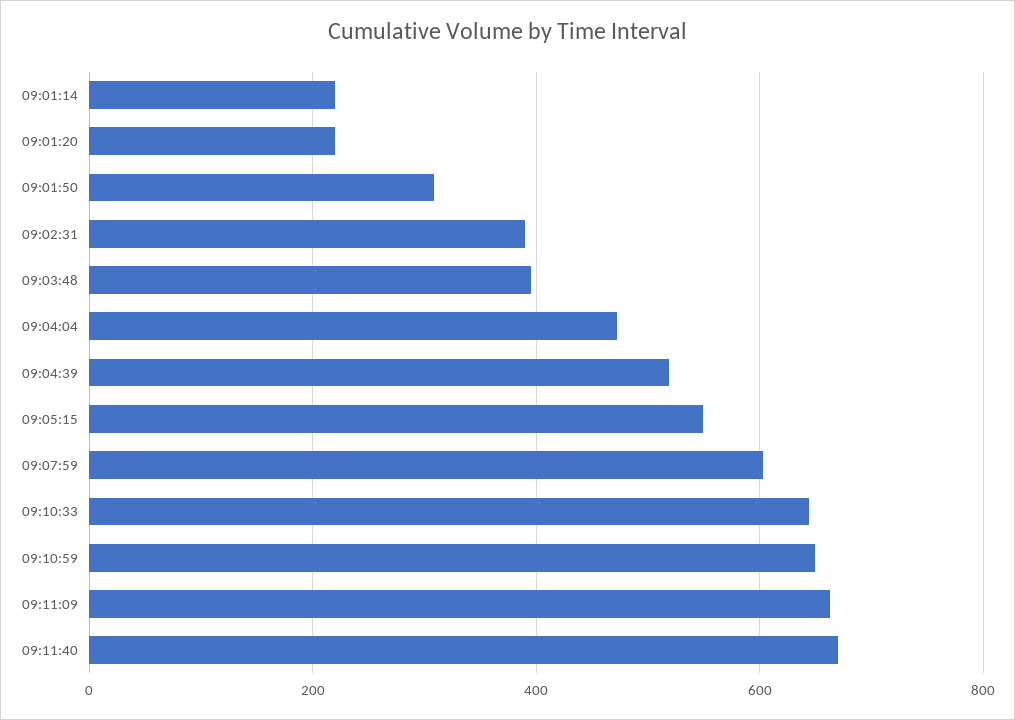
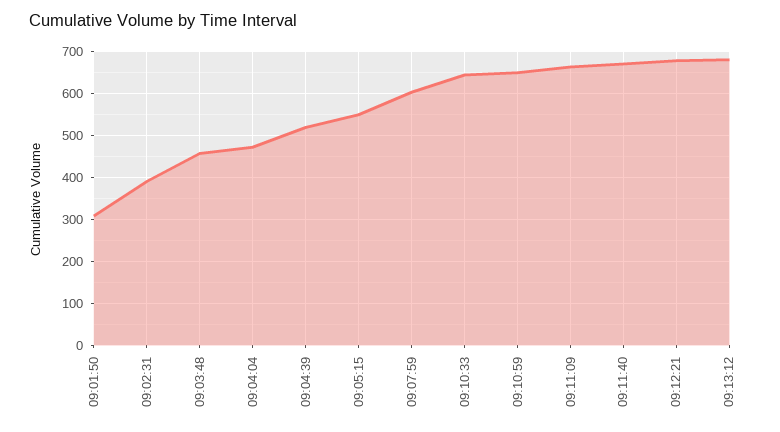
09:01:14: 220 -> none
09:01:20: 220 -> none
09:03:48: 400 -> 460
09:12:21: none -> 680
09:13:12: none -> 680

